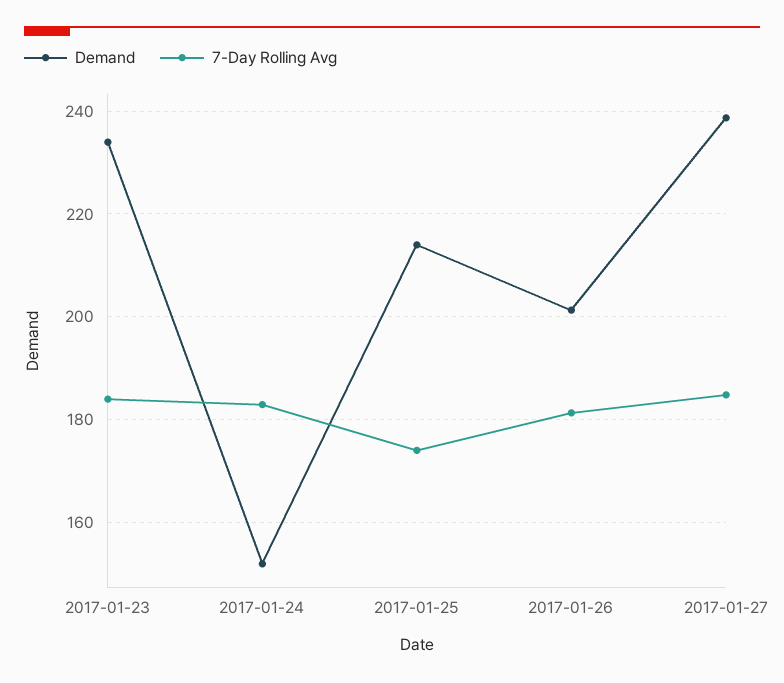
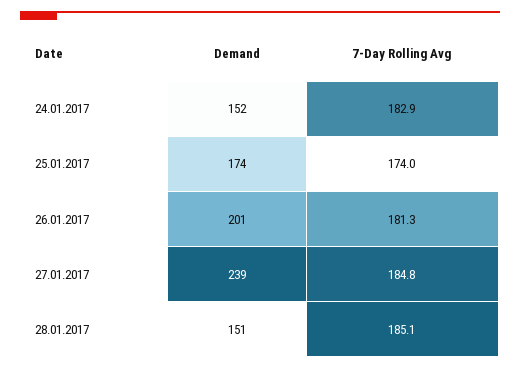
Demand, 2017-01-23: 234 -> none
7-Day Rolling Avg, 2017-01-23: 184 -> none
Demand, 2017-01-25: 214 -> 174
Demand, 28.01.2017: none -> 151
7-Day Rolling Avg, 28.01.2017: none -> 185.1

